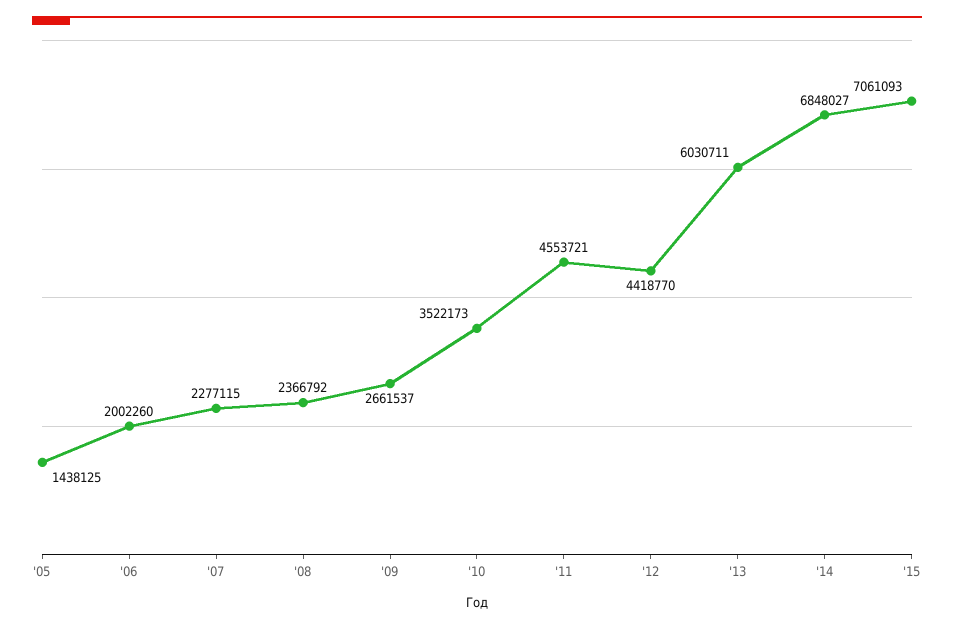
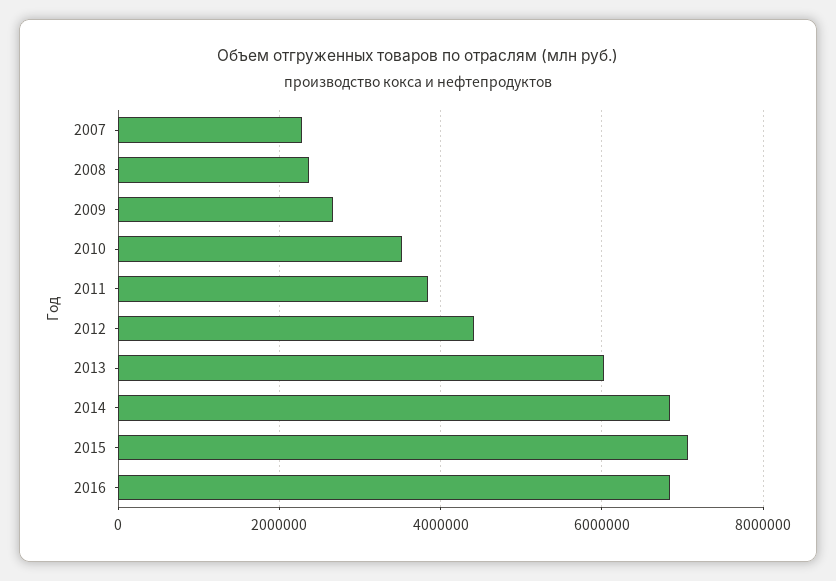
'05: 1438125 -> none
'06: 2002260 -> none
'11: 4553721 -> 3800000
2016: none -> 6800000

